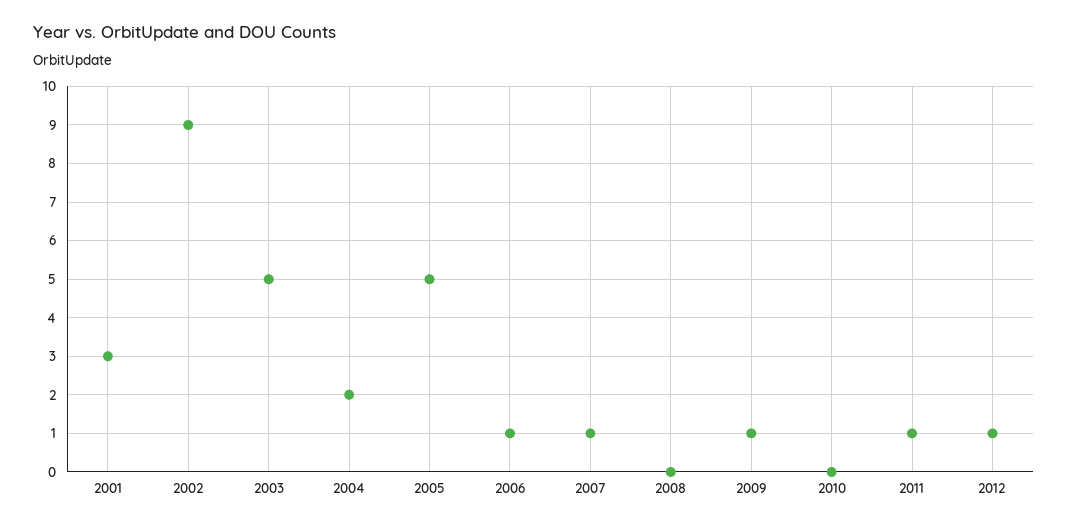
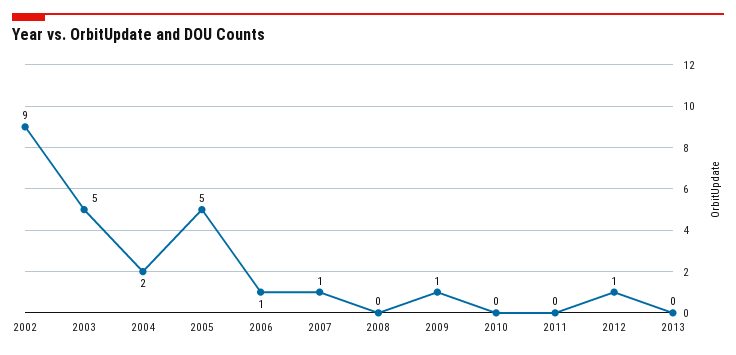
2001: 3 -> none
2011: 1 -> 0
2013: none -> 0

